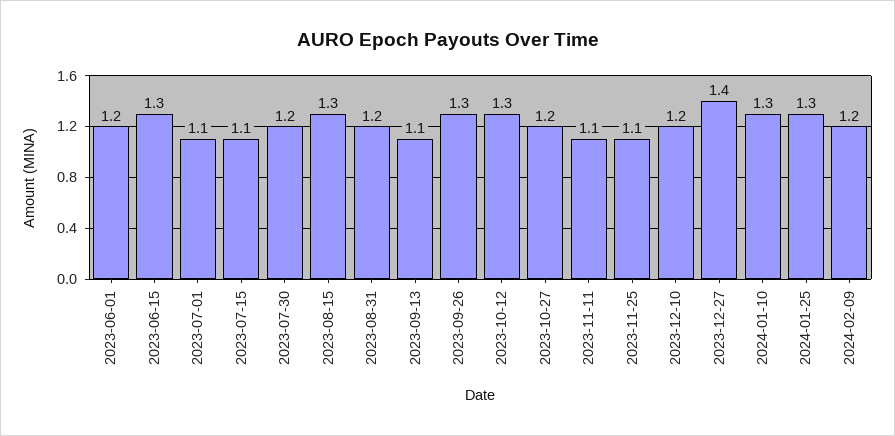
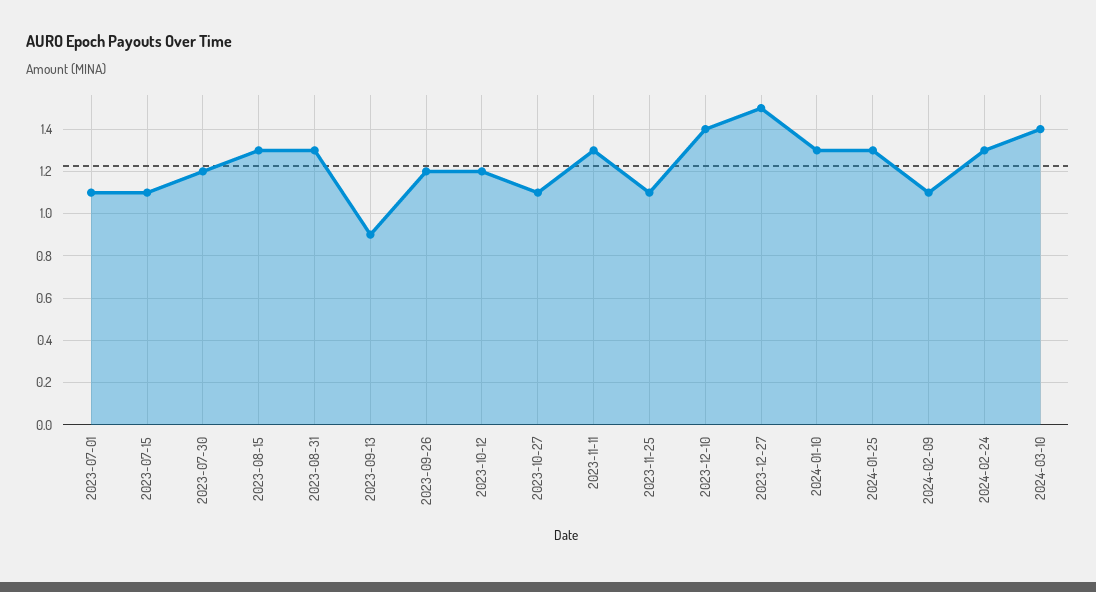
2023-06-01: 1.2 -> none
2023-06-15: 1.3 -> none
2023-08-31: 1.2 -> 1.3
2023-09-13: 1.1 -> 0.9
2023-09-26: 1.3 -> 1.2
2023-10-12: 1.3 -> 1.2
2023-10-27: 1.2 -> 1.1
2023-11-11: 1.1 -> 1.3
2023-12-10: 1.2 -> 1.4
2023-12-27: 1.4 -> 1.5
2024-02-09: 1.2 -> 1.1
2024-02-24: none -> 1.3
2024-03-10: none -> 1.4

